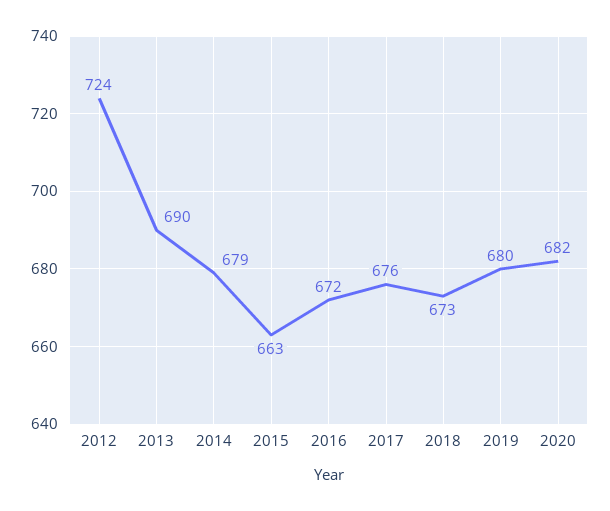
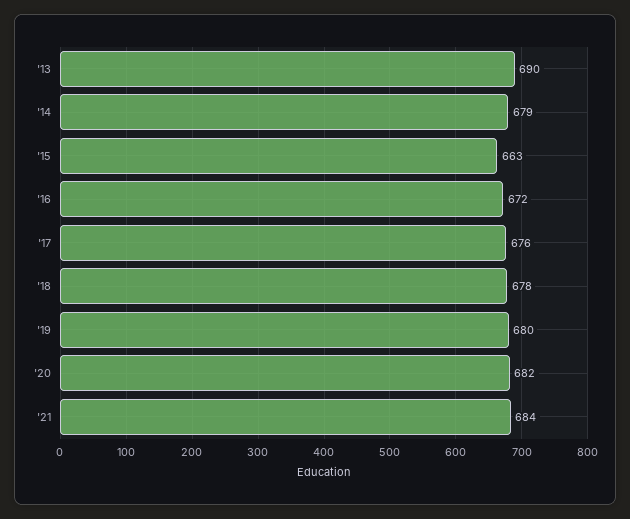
2012: 724 -> none
2018: 673 -> 678
'21: none -> 684

